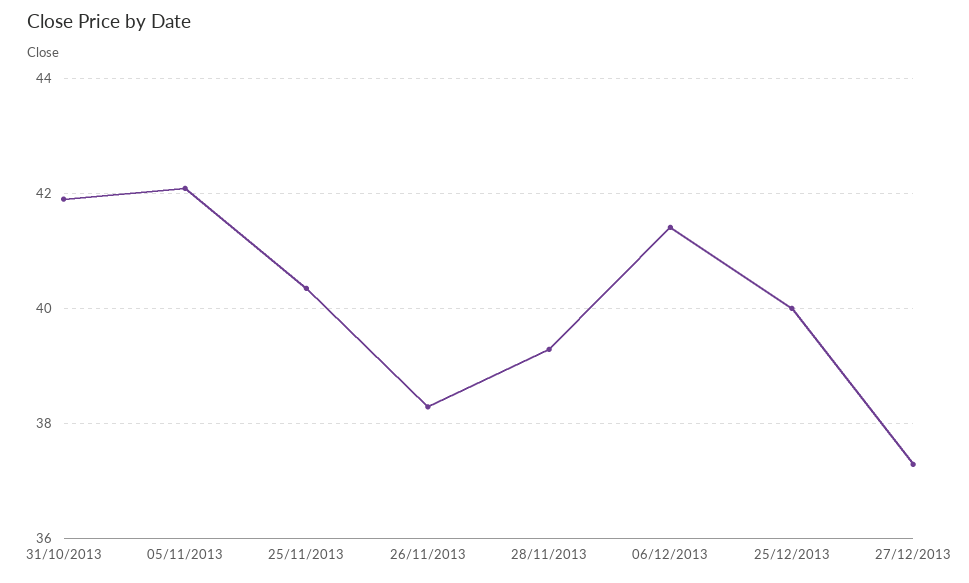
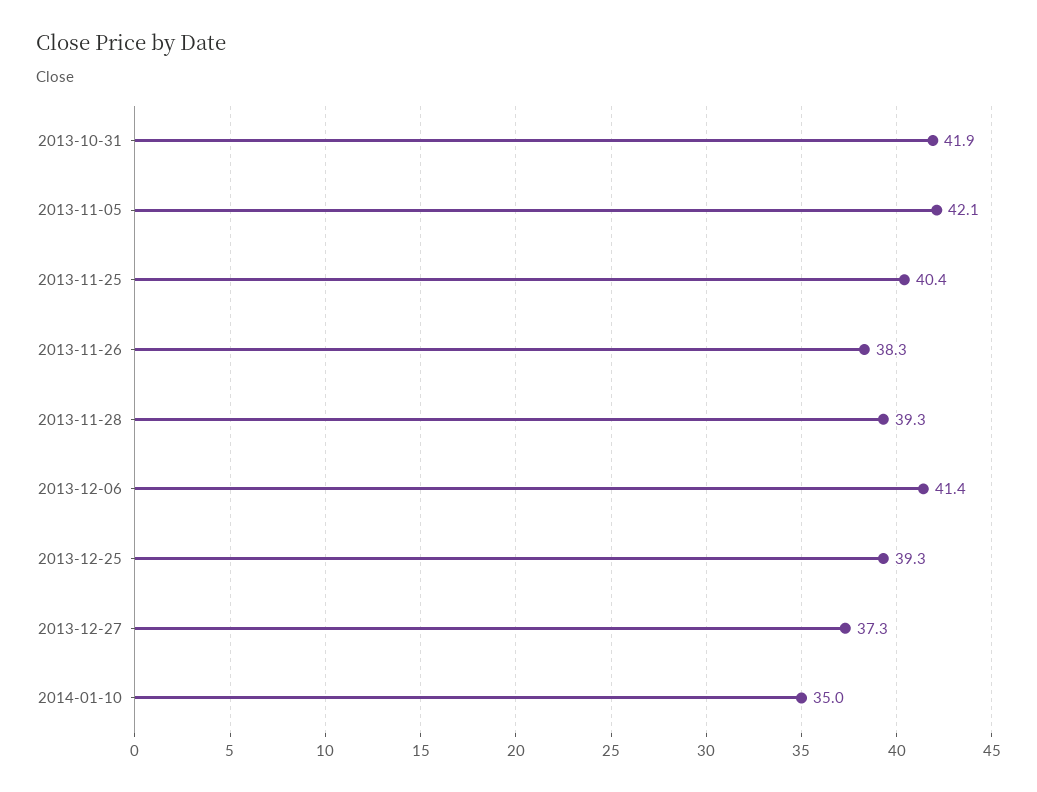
25/12/2013: 40 -> 39.3
2014-01-10: none -> 35

